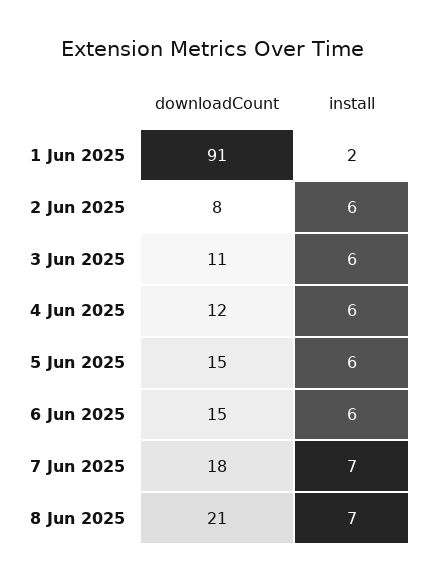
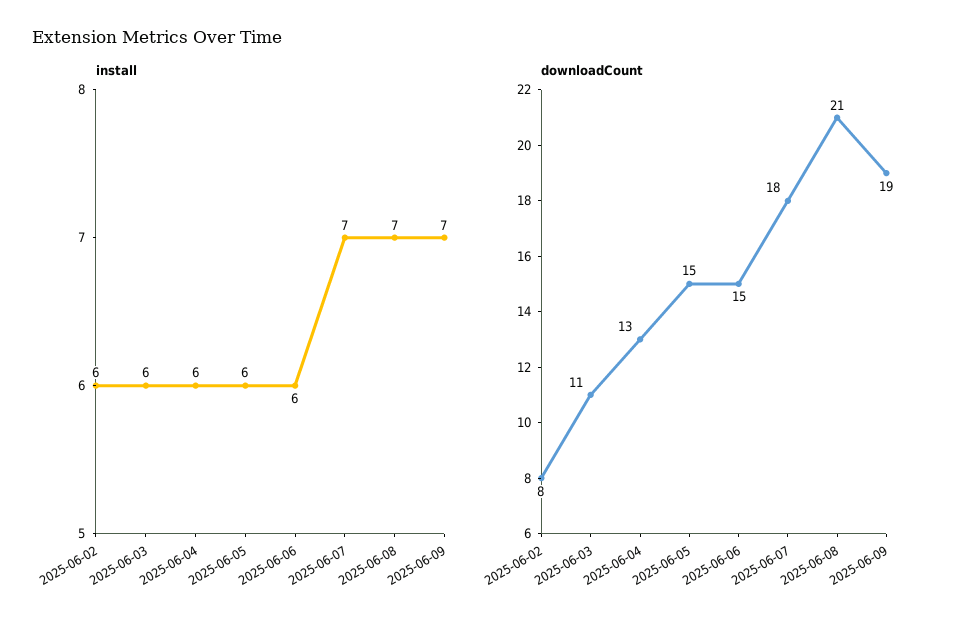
downloadCount, 1 Jun 2025: 91 -> none
install, 1 Jun 2025: 2 -> none
downloadCount, 4 Jun 2025: 12 -> 13
install, 2025-06-09: none -> 7
downloadCount, 2025-06-09: none -> 19

